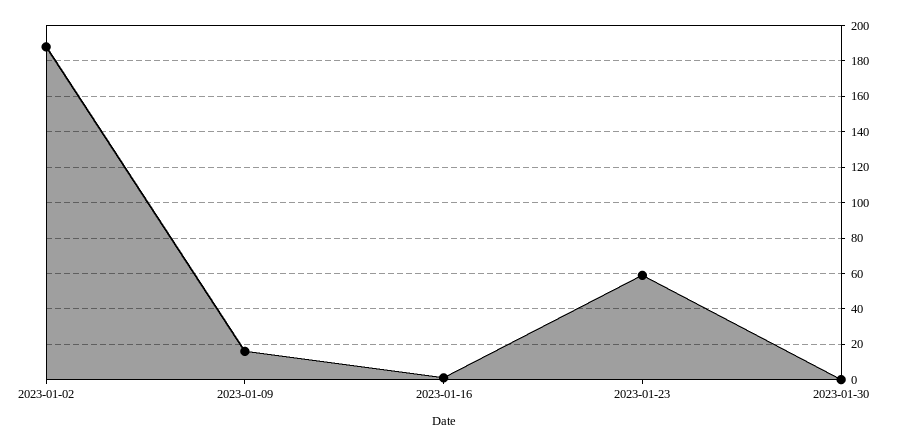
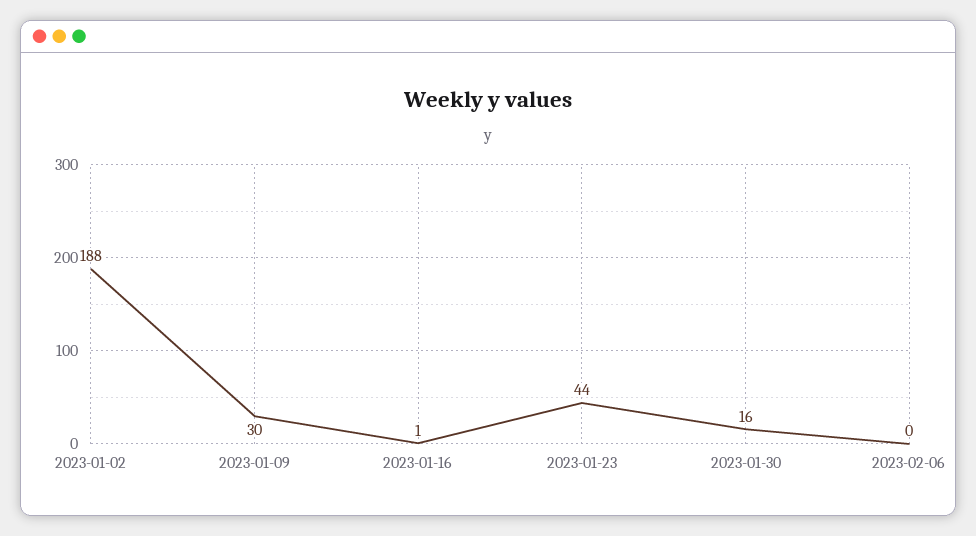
2023-01-09: 15 -> 30
2023-01-23: 60 -> 44
2023-01-30: 0 -> 16
2023-02-06: none -> 0

